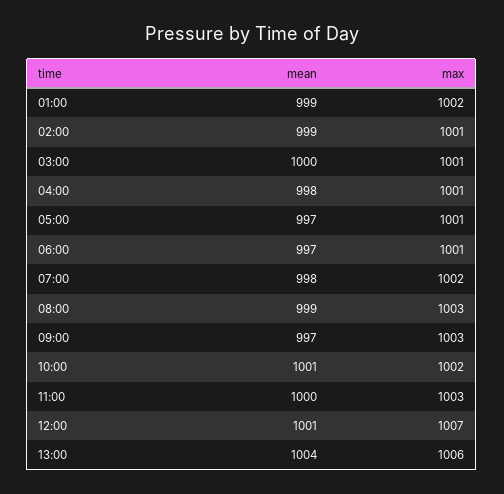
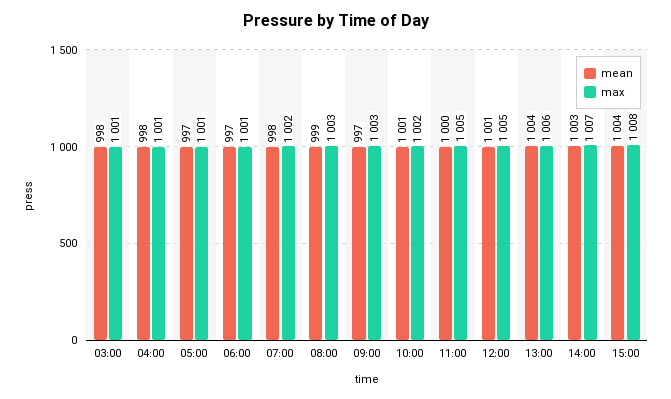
mean, 01:00: 999 -> none
max, 01:00: 1002 -> none
mean, 02:00: 999 -> none
max, 02:00: 1001 -> none
mean, 03:00: 1000 -> 998
max, 11:00: 1003 -> 1005
max, 12:00: 1007 -> 1005
mean, 14:00: none -> 1003
max, 14:00: none -> 1007
mean, 15:00: none -> 1004
max, 15:00: none -> 1008

